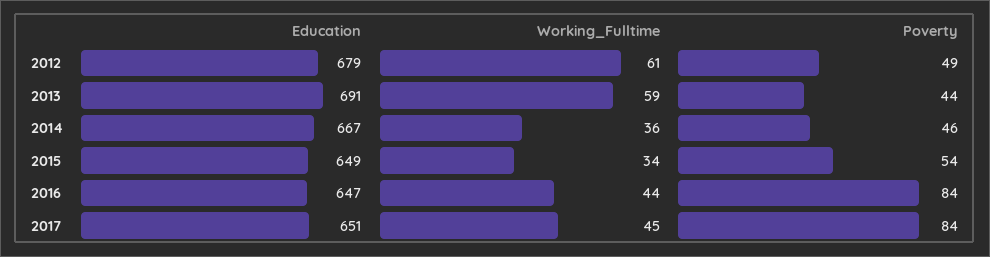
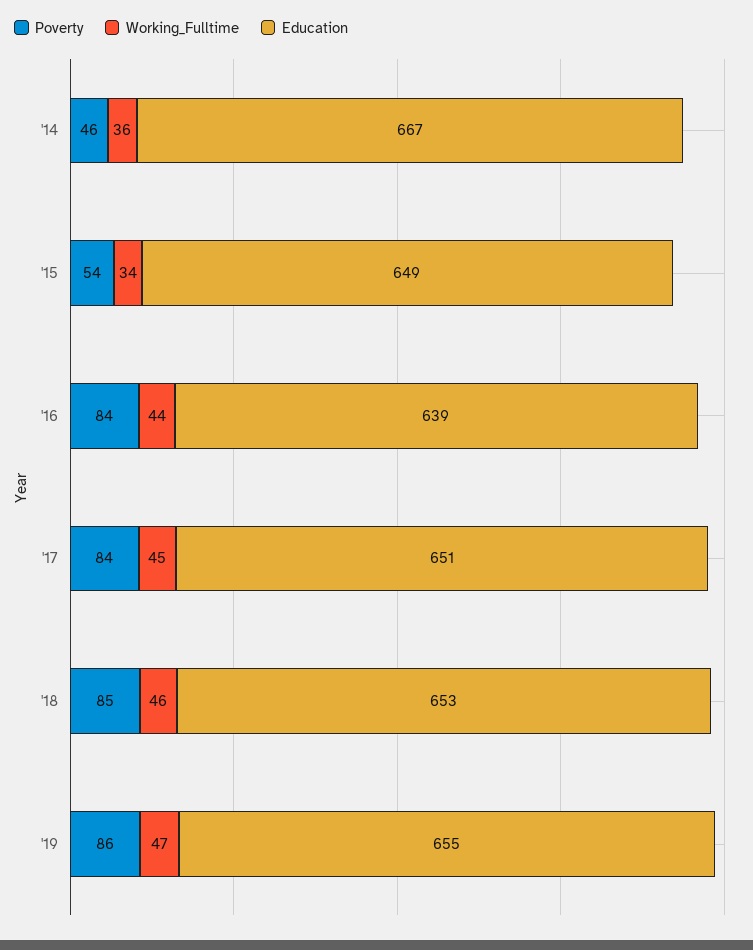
Education, 2012: 679 -> none
Working_Fulltime, 2012: 61 -> none
Poverty, 2012: 49 -> none
Education, 2013: 691 -> none
Working_Fulltime, 2013: 59 -> none
Poverty, 2013: 44 -> none
Education, 2016: 647 -> 639
Poverty, '18: none -> 85
Working_Fulltime, '18: none -> 46
Education, '18: none -> 653
Poverty, '19: none -> 86
Working_Fulltime, '19: none -> 47
Education, '19: none -> 655

